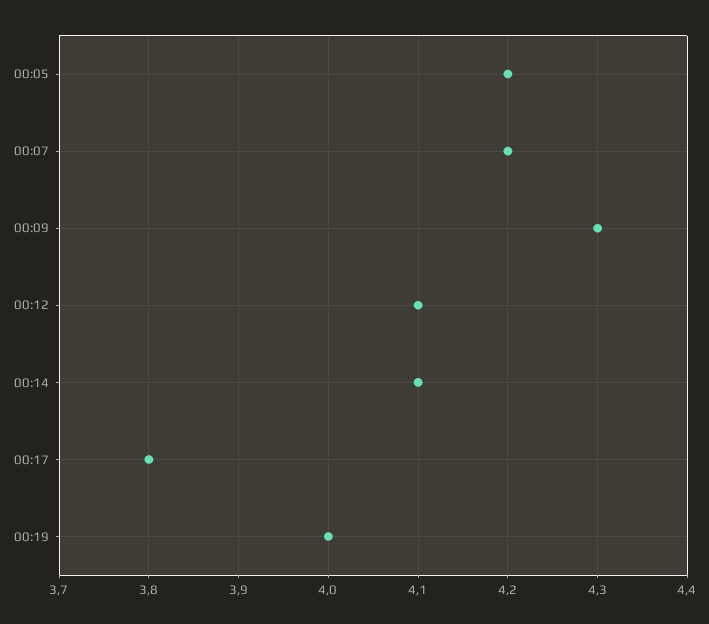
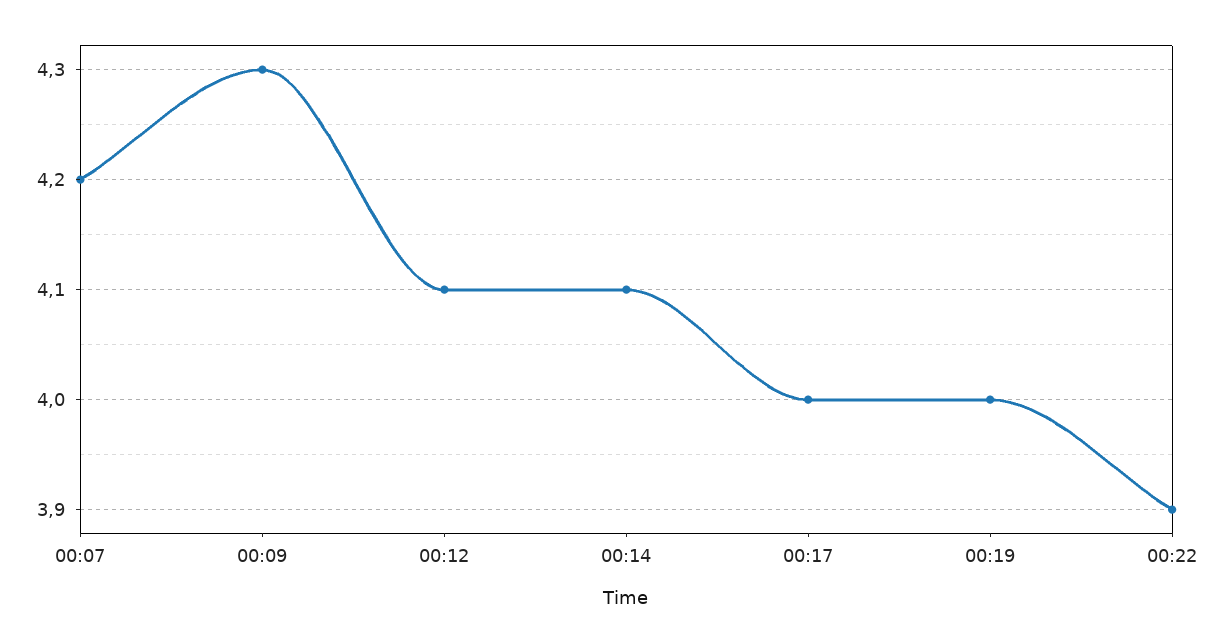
00:05: 4.2 -> none
00:17: 3.8 -> 4
00:22: none -> 3.9

